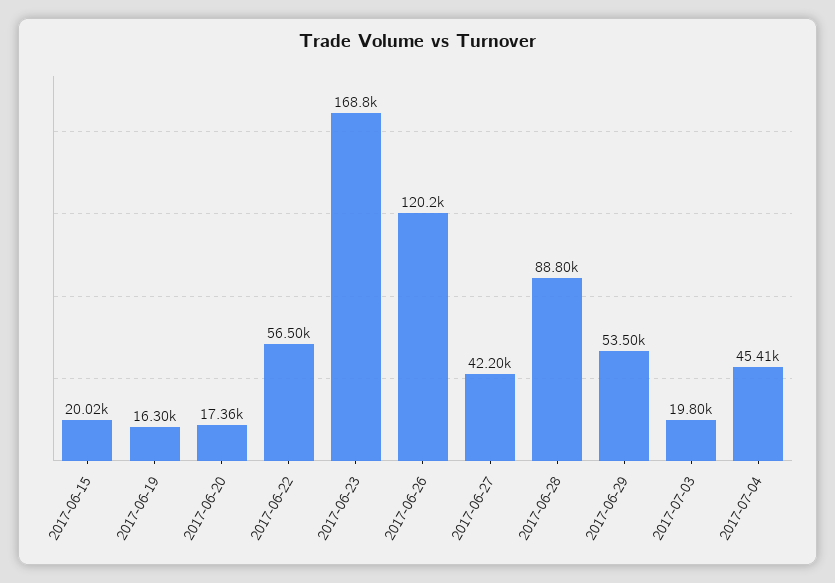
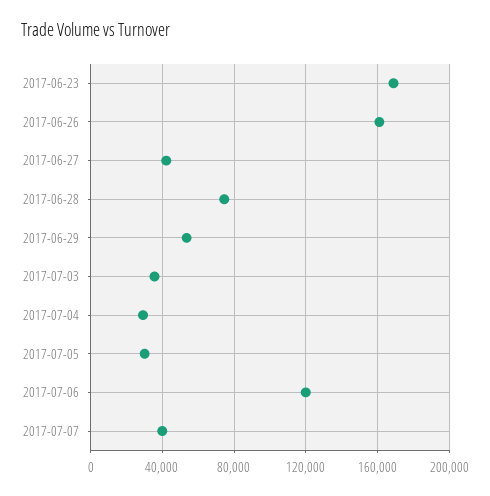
2017-06-15: 20020 -> none
2017-06-19: 16300 -> none
2017-06-20: 17360 -> none
2017-06-22: 56500 -> none
2017-06-26: 120200 -> 160000
2017-06-28: 88800 -> 75000
2017-07-03: 19800 -> 35000
2017-07-04: 45410 -> 30000
2017-07-05: none -> 30000
2017-07-06: none -> 120000
2017-07-07: none -> 40000

